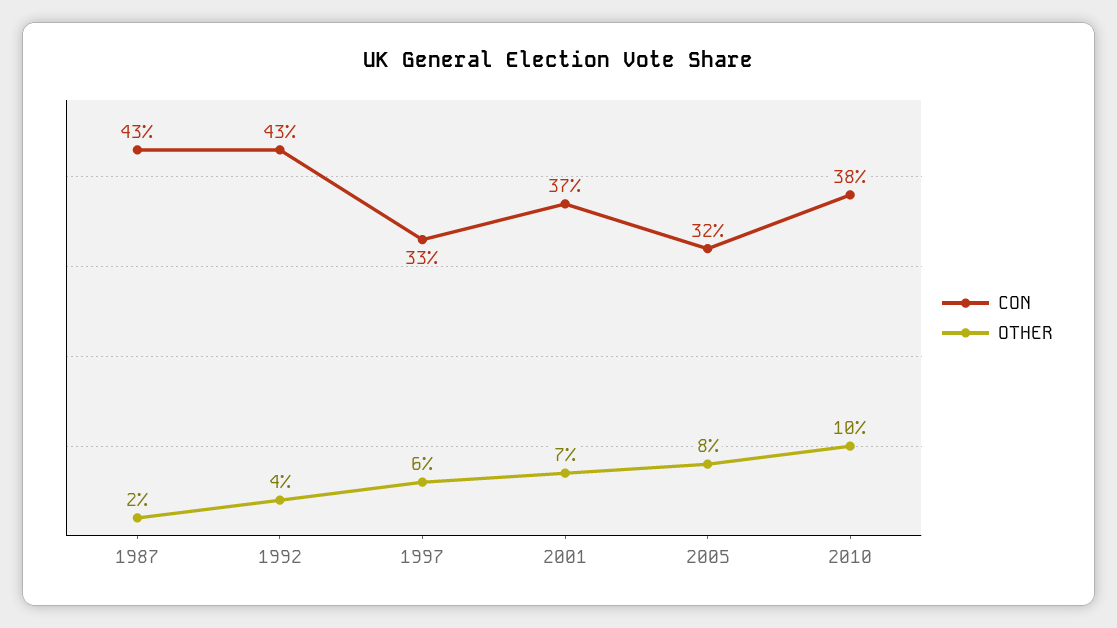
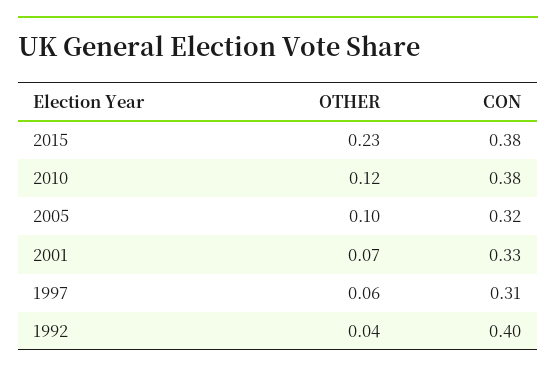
CON, 1987: 0.43 -> none
OTHER, 1987: 0.02 -> none
CON, 1992: 0.43 -> 0.4
CON, 1997: 0.33 -> 0.31
CON, 2001: 0.37 -> 0.33
OTHER, 2005: 0.08 -> 0.1
OTHER, 2010: 0.1 -> 0.12
OTHER, 2015: none -> 0.23
CON, 2015: none -> 0.38

